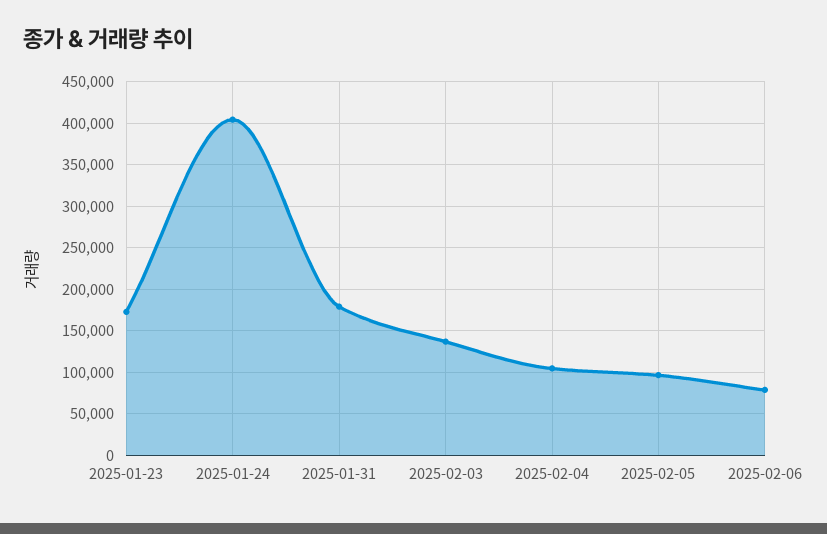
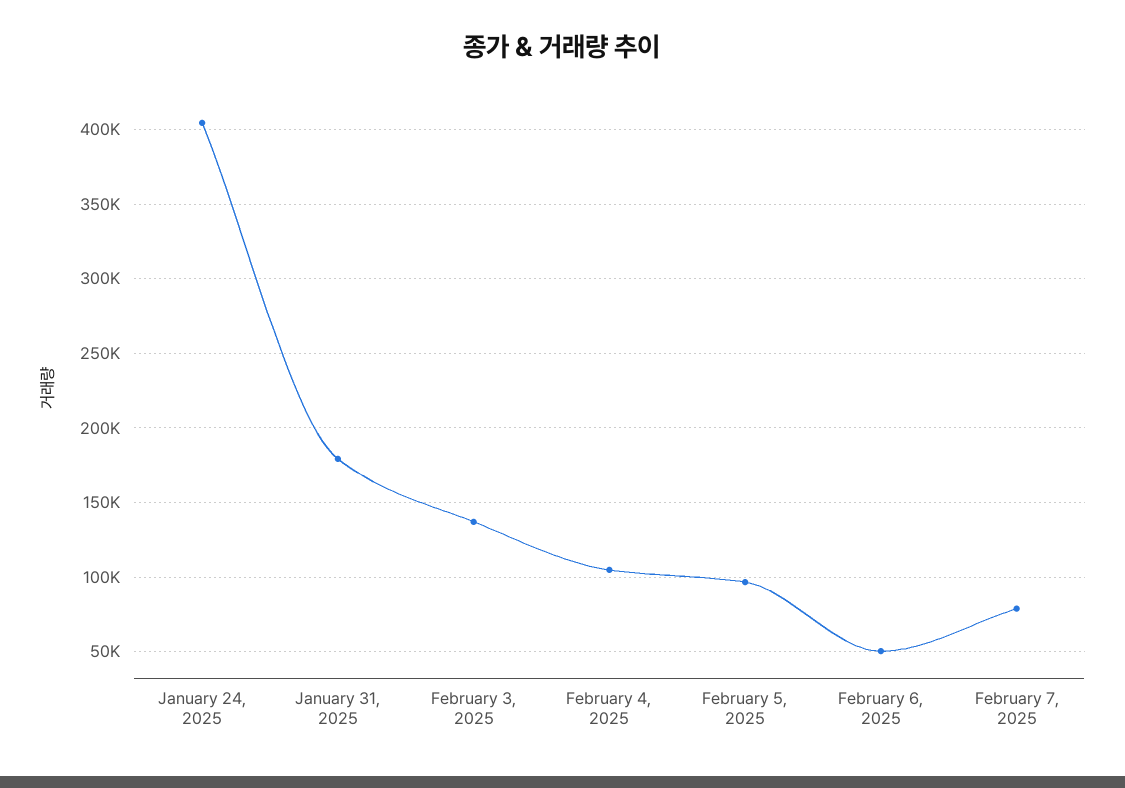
2025-01-23: 170000 -> none
2025-02-06: 80000 -> 50000
February 7, 2025: none -> 80000

